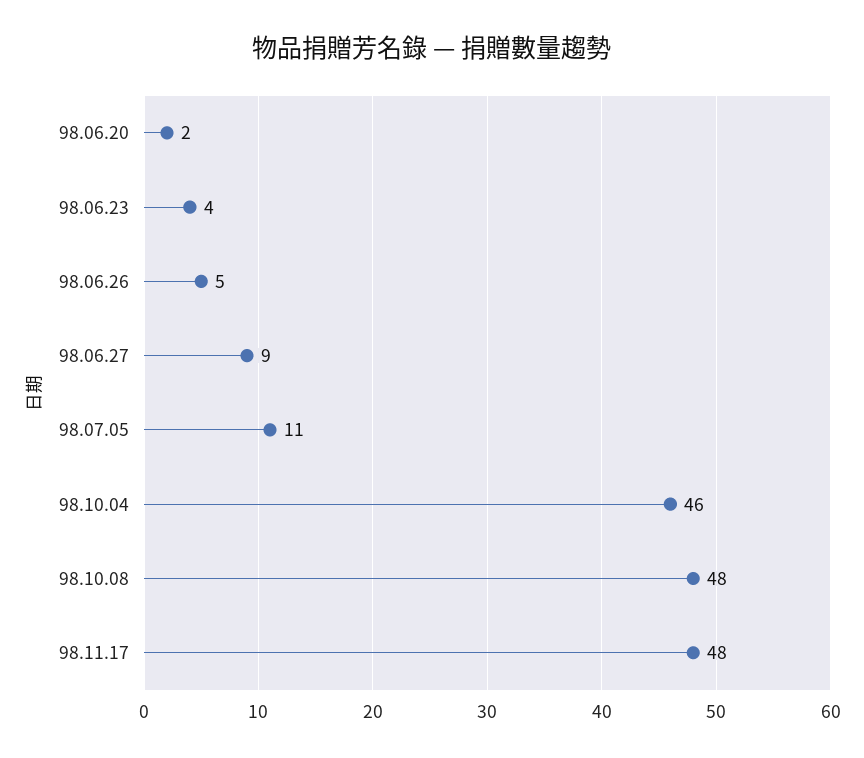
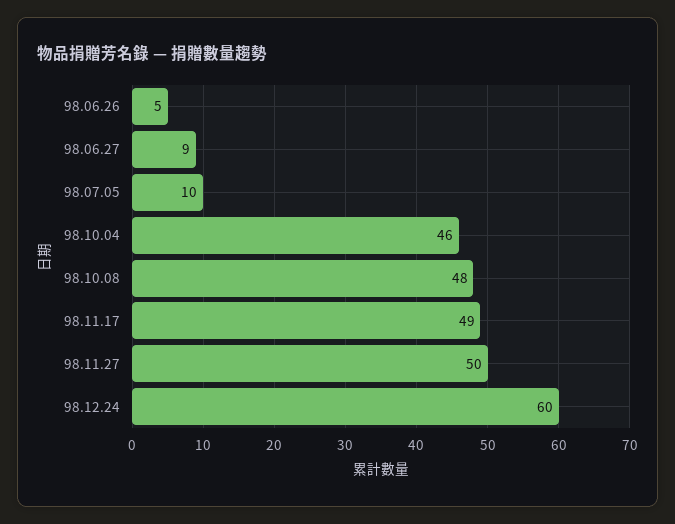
98.06.20: 2 -> none
98.06.23: 4 -> none
98.07.05: 11 -> 10
98.11.17: 48 -> 49
98.11.27: none -> 50
98.12.24: none -> 60

